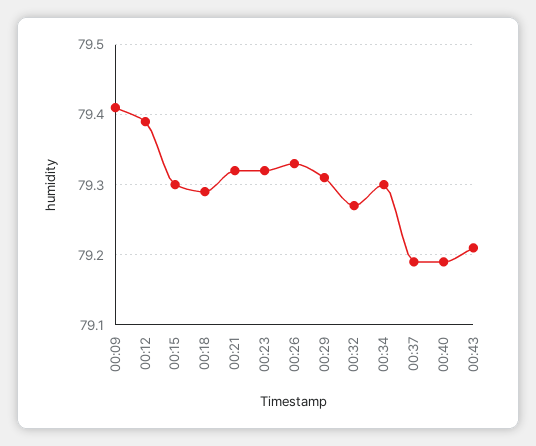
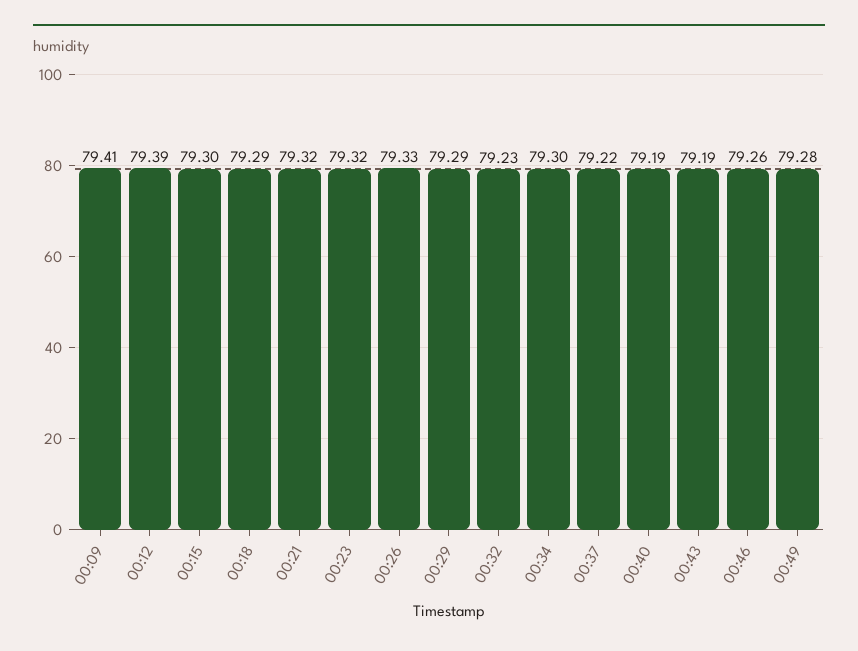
00:29: 79.31 -> 79.29
00:32: 79.27 -> 79.23
00:37: 79.19 -> 79.22
00:43: 79.21 -> 79.19
00:46: none -> 79.26
00:49: none -> 79.28

